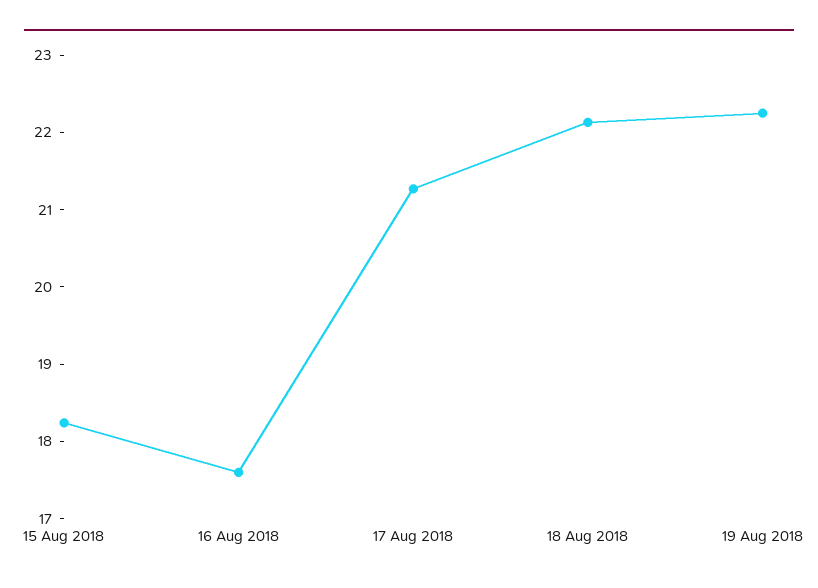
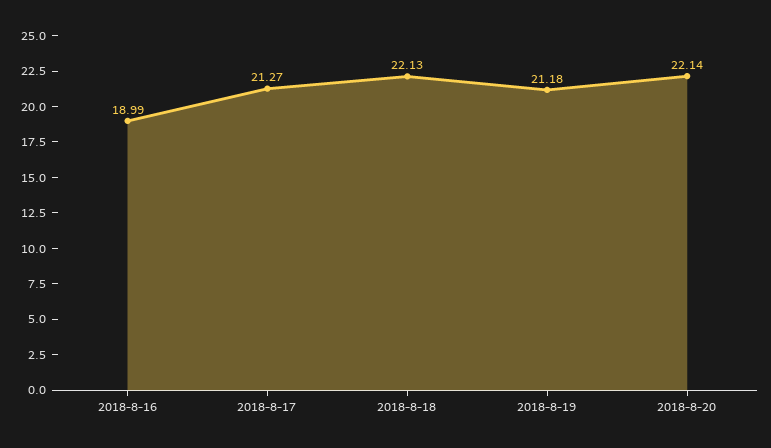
15 Aug 2018: 18.2 -> none
16 Aug 2018: 17.6 -> 18.99
19 Aug 2018: 22.2 -> 21.18
2018-8-20: none -> 22.14

